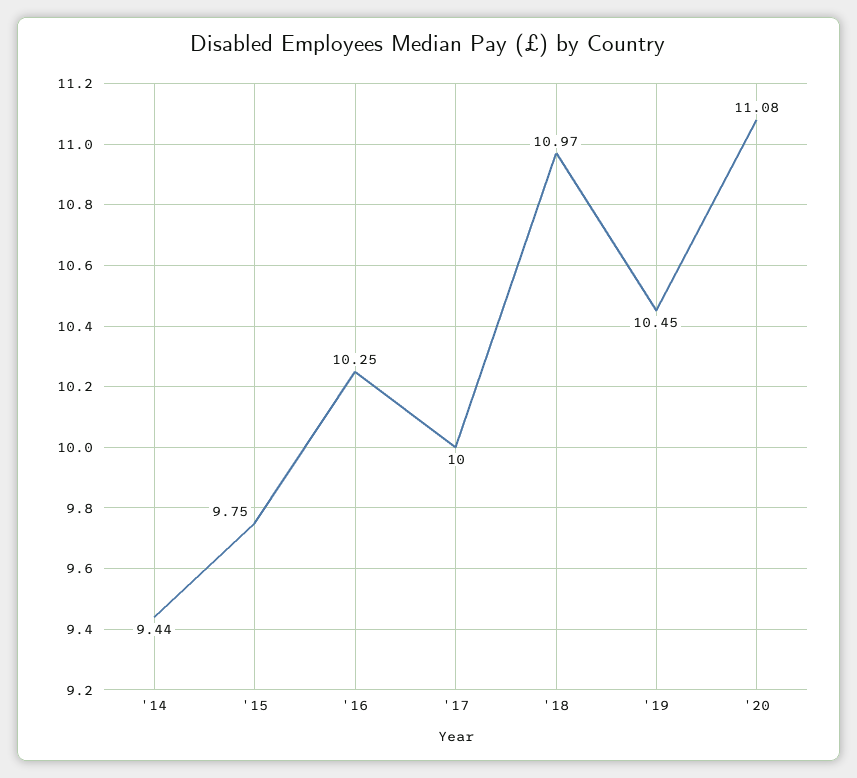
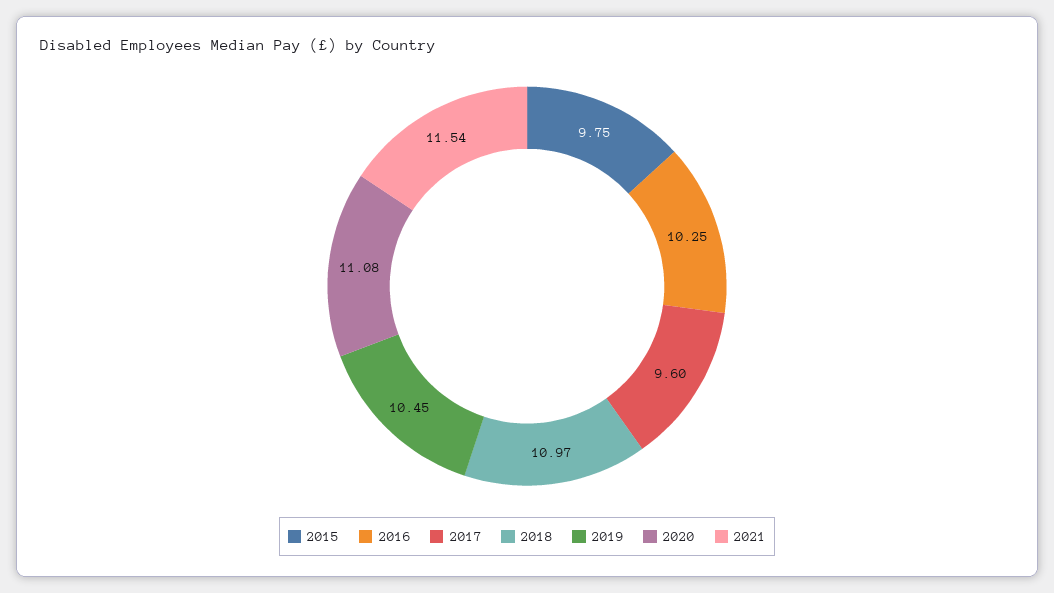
'14: 9.44 -> none
'17: 10 -> 9.6
2021: none -> 11.54

